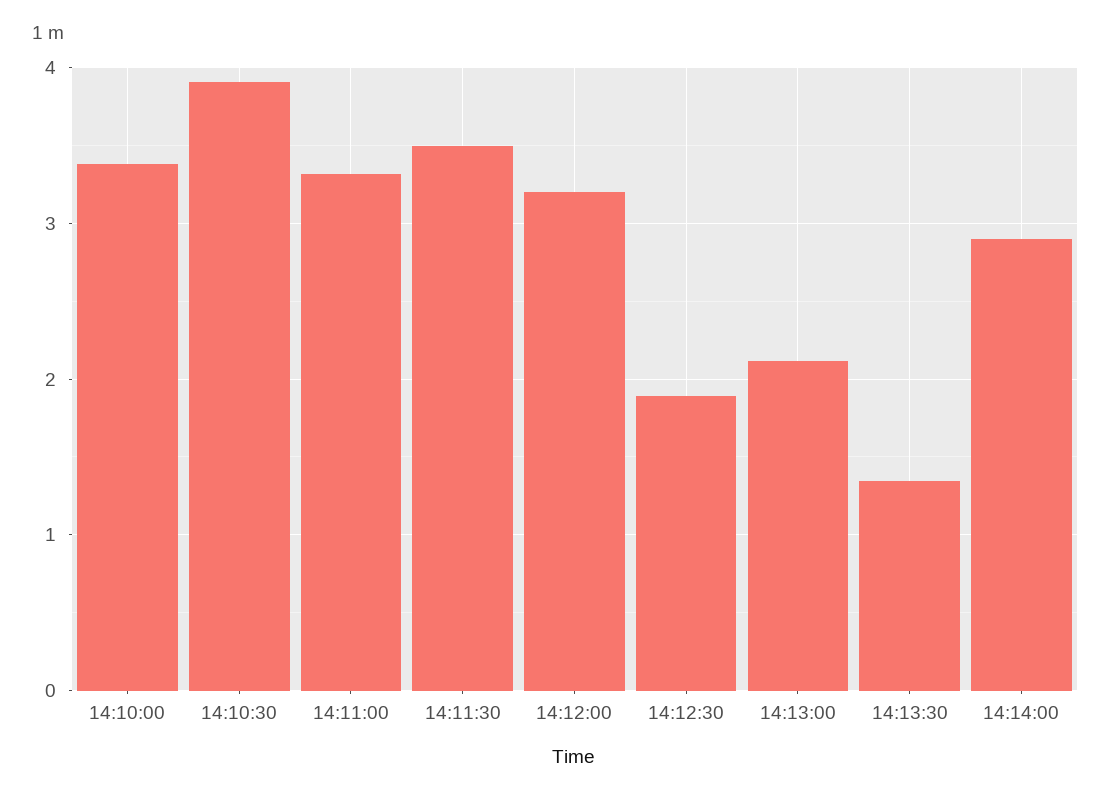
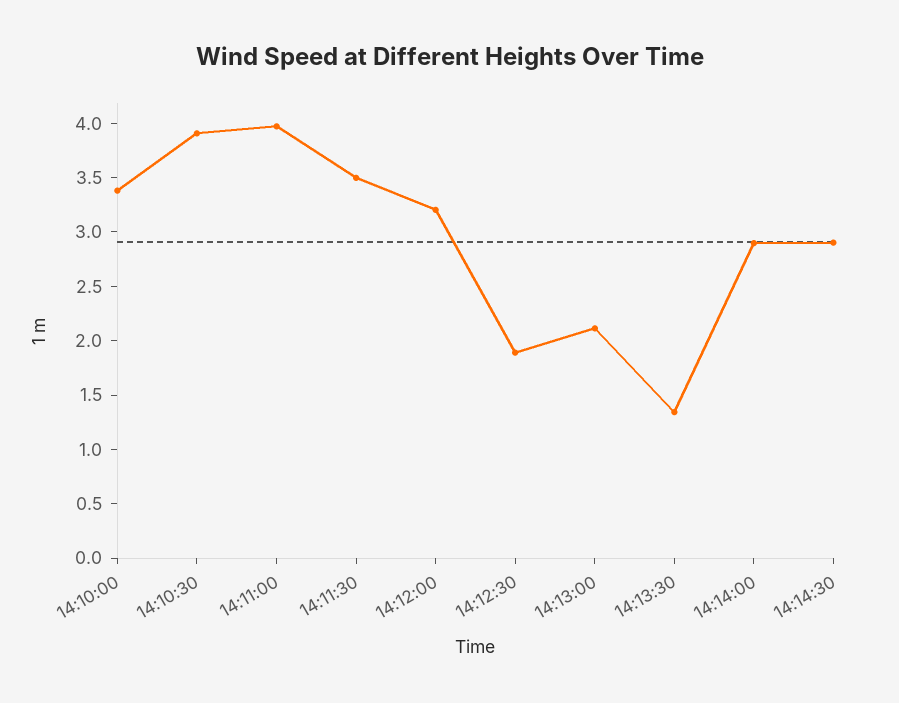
14:11:00: 3.3 -> 4
14:14:30: none -> 2.9

